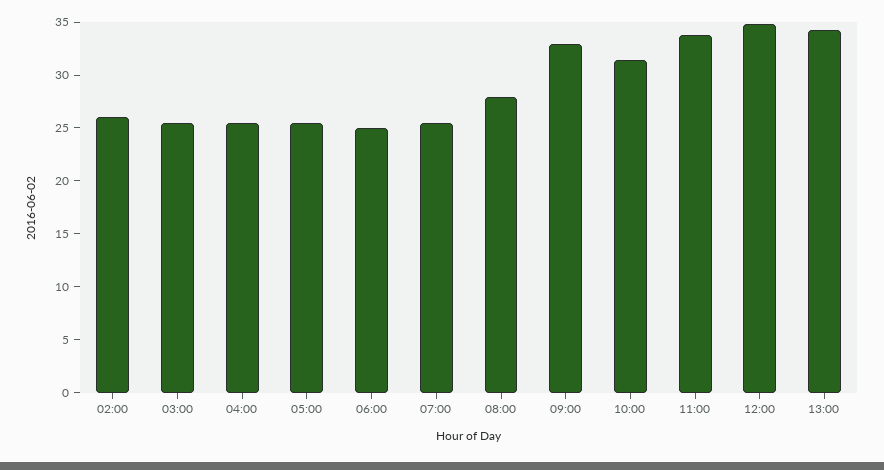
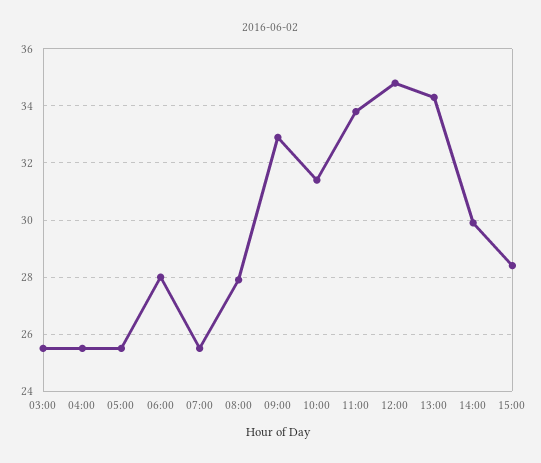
02:00: 26 -> none
06:00: 25 -> 28
14:00: none -> 30
15:00: none -> 28.5

